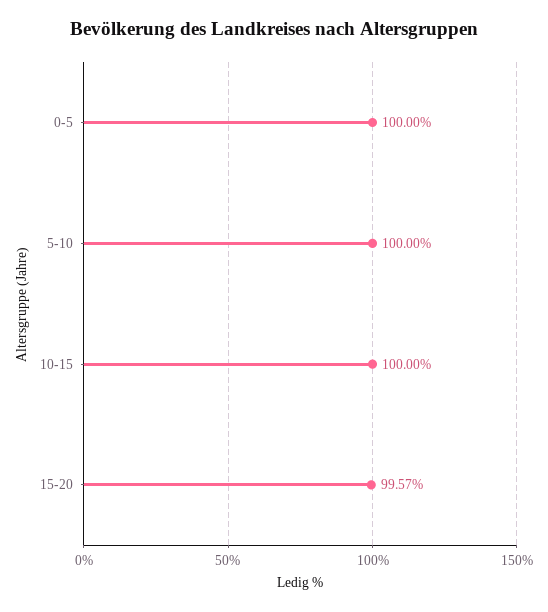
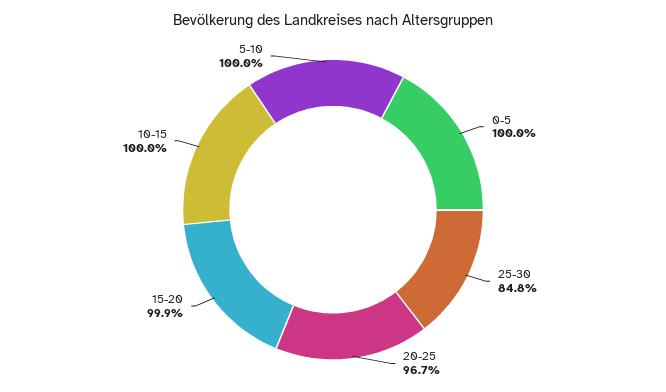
15-20: 99.57 -> 99.9
25-30: none -> 84.8
20-25: none -> 96.7

